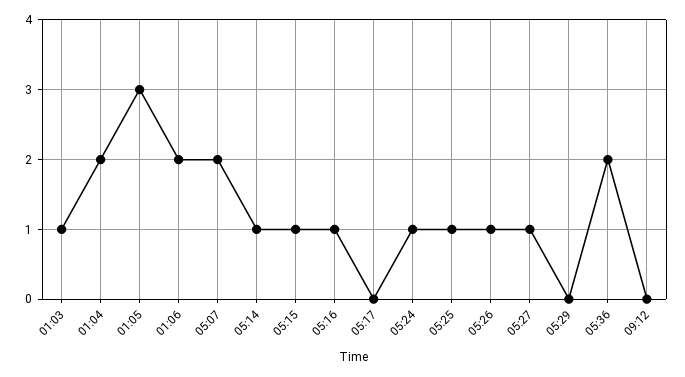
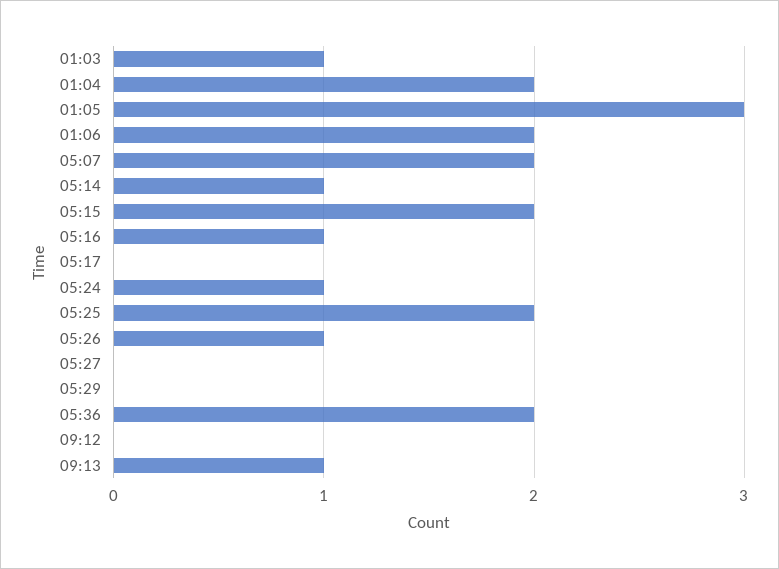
05:15: 1 -> 2
05:25: 1 -> 2
05:27: 1 -> 0
09:13: none -> 1

